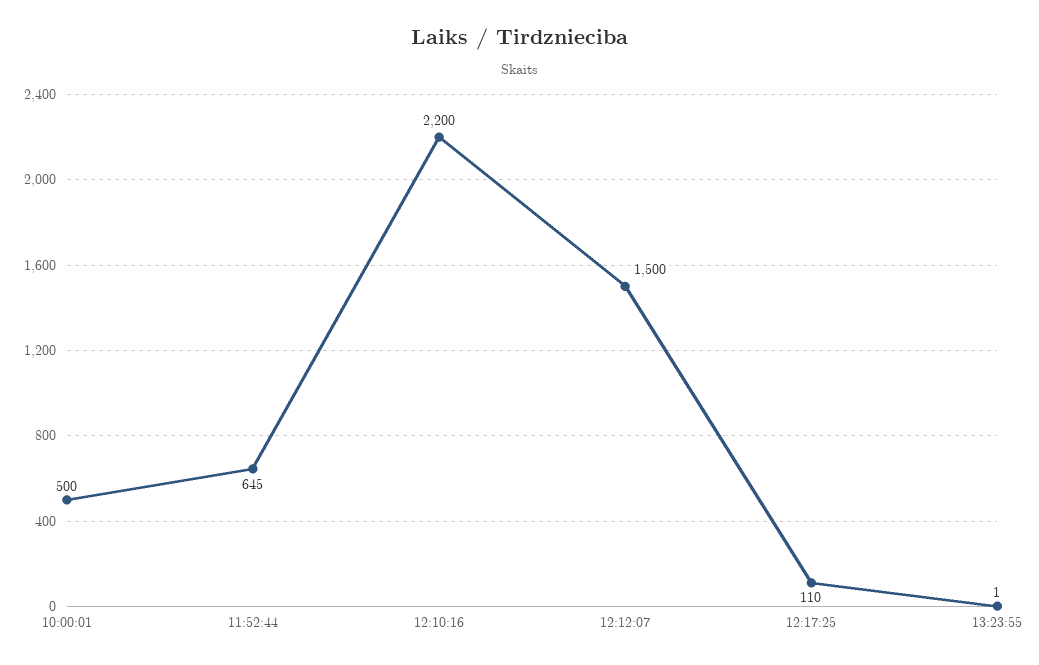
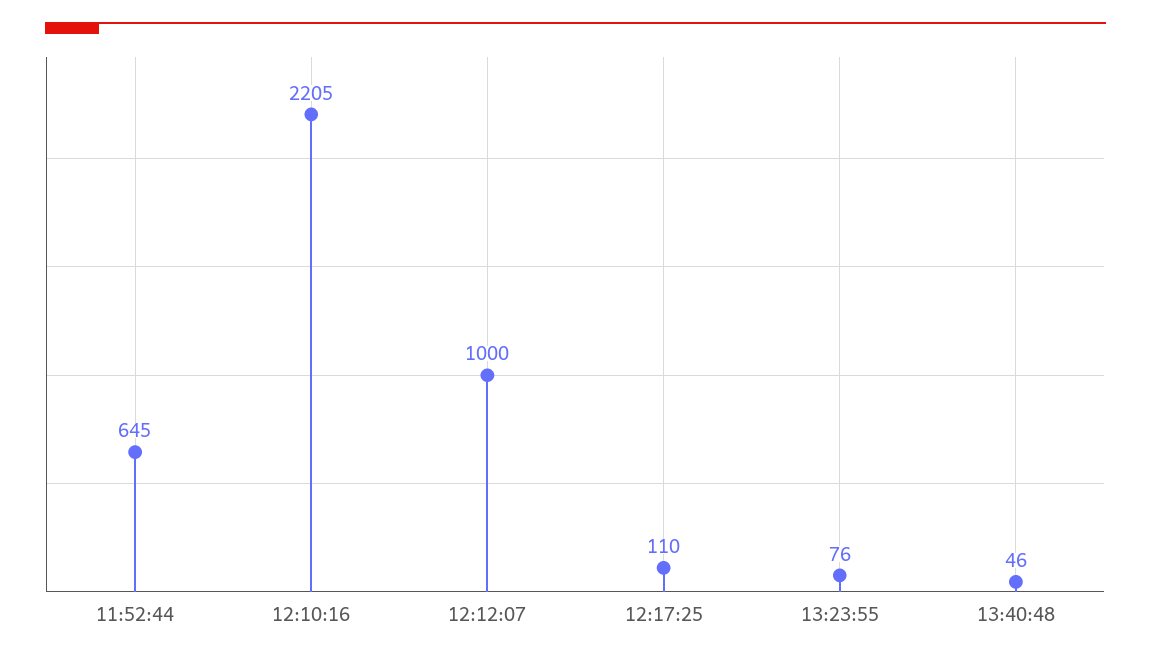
10:00:01: 500 -> none
12:10:16: 2200 -> 2205
12:12:07: 1500 -> 1000
13:23:55: 1 -> 76
13:40:48: none -> 46

